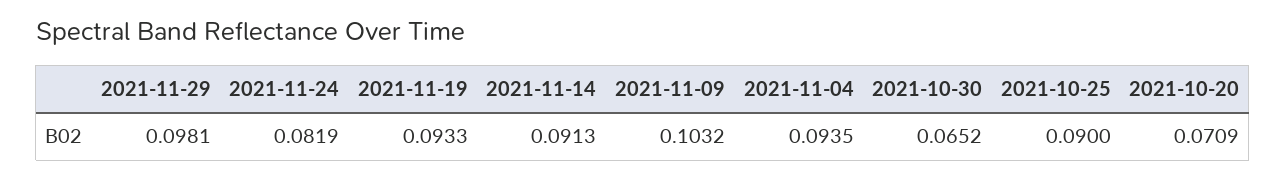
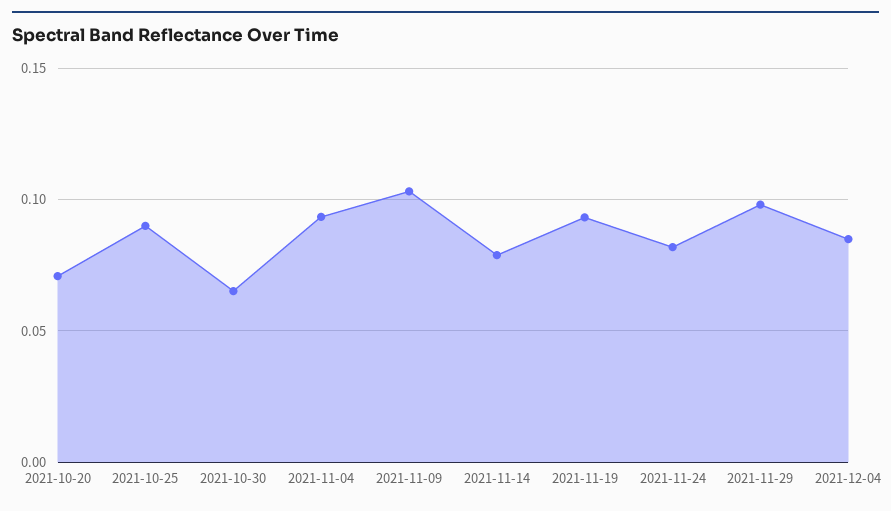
2021-11-14: 0.0913 -> 0.08
2021-12-04: none -> 0.085

